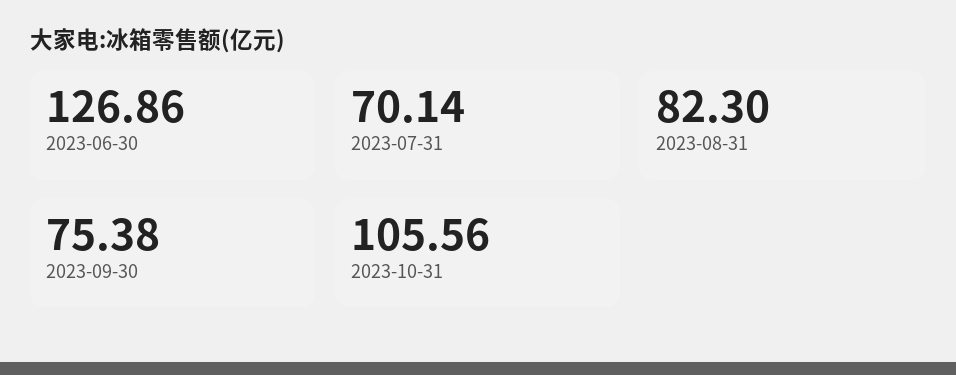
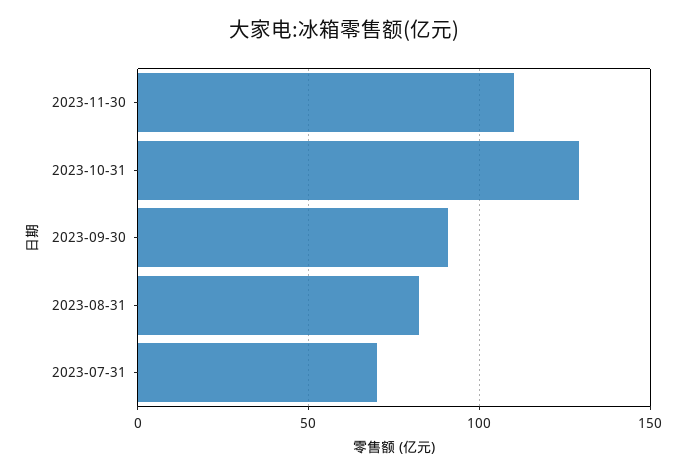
2023-06-30: 126.86 -> none
2023-09-30: 75.38 -> 90
2023-10-31: 105.56 -> 130
2023-11-30: none -> 110

